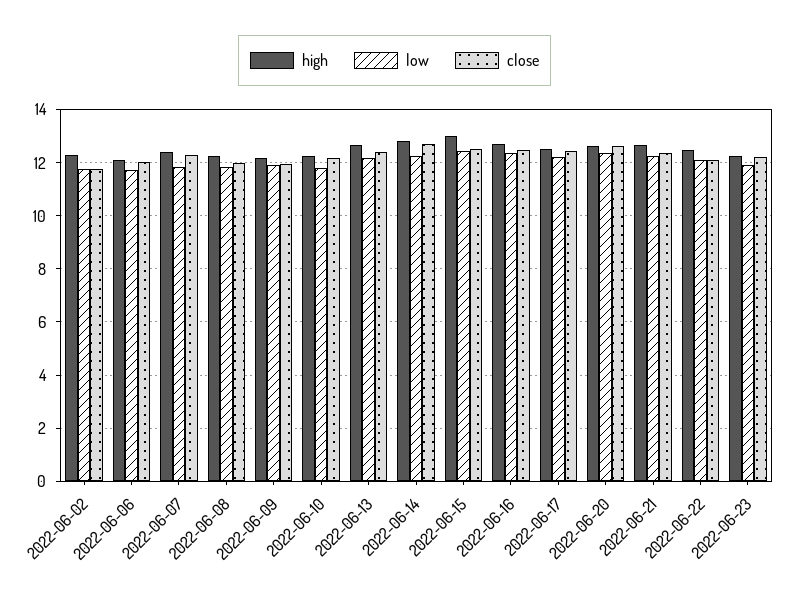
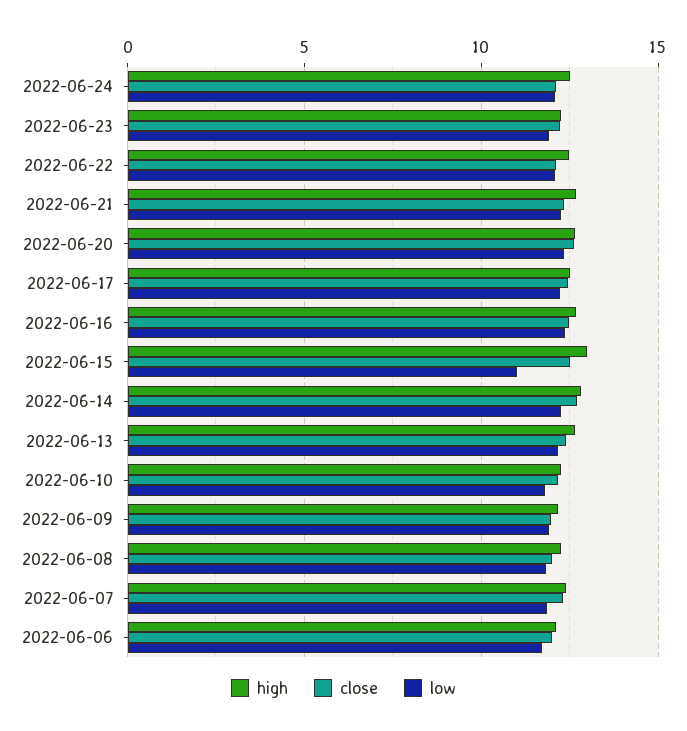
high, 2022-06-02: 12.25 -> none
low, 2022-06-02: 11.75 -> none
close, 2022-06-02: 11.75 -> none
low, 2022-06-15: 12.5 -> 11
high, 2022-06-24: none -> 12.5
close, 2022-06-24: none -> 12
low, 2022-06-24: none -> 12

